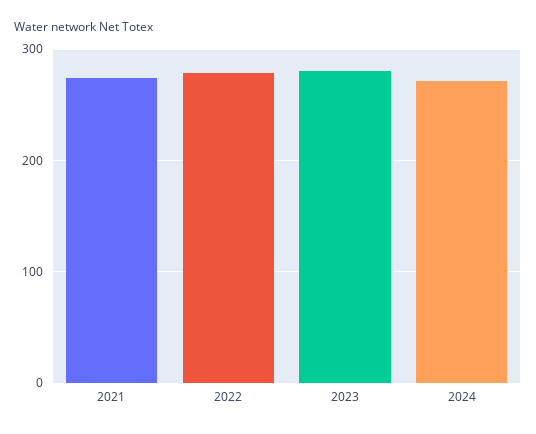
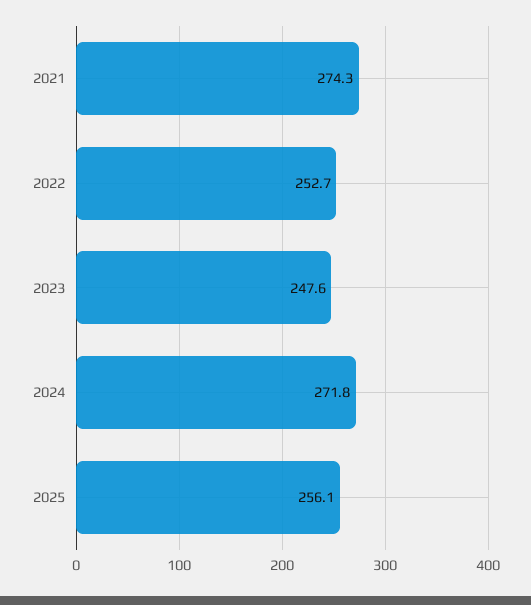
2022: 280 -> 252.7
2023: 280 -> 247.6
2025: none -> 256.1

